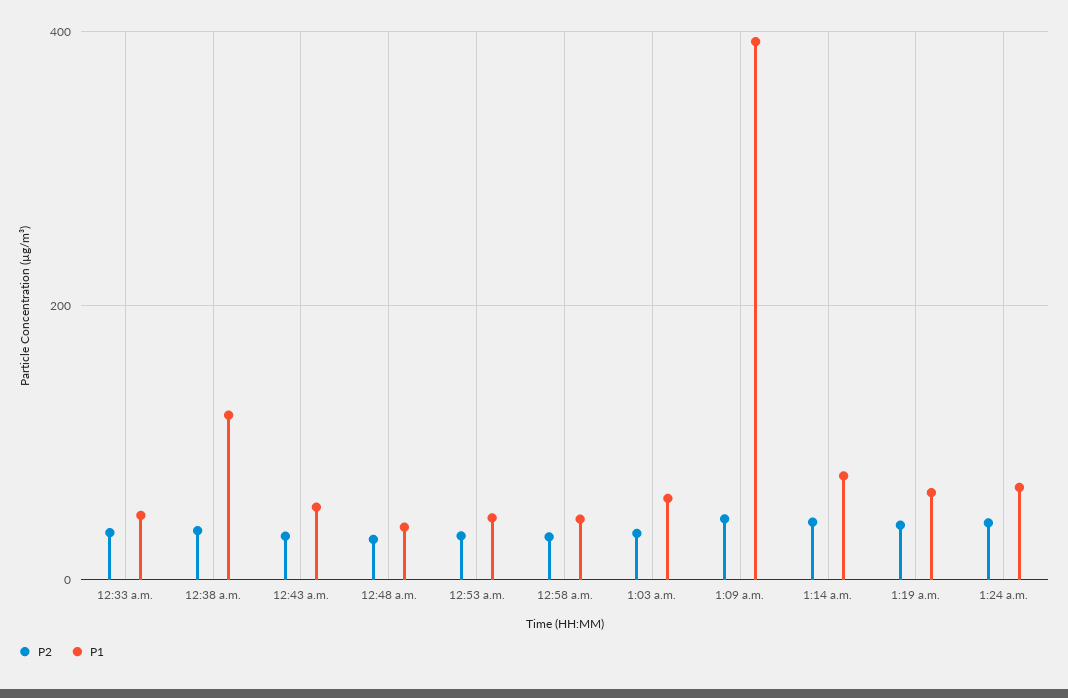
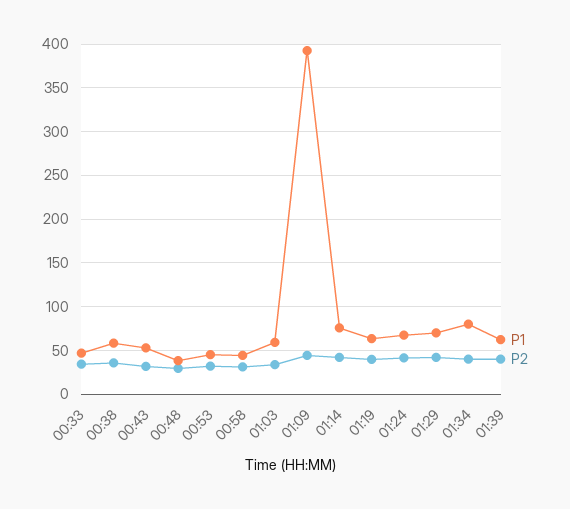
P1, 12:38 a.m.: 120 -> 60
P1, 01:29: none -> 70
P2, 01:29: none -> 40
P1, 01:34: none -> 80
P2, 01:34: none -> 40
P1, 01:39: none -> 60
P2, 01:39: none -> 40

